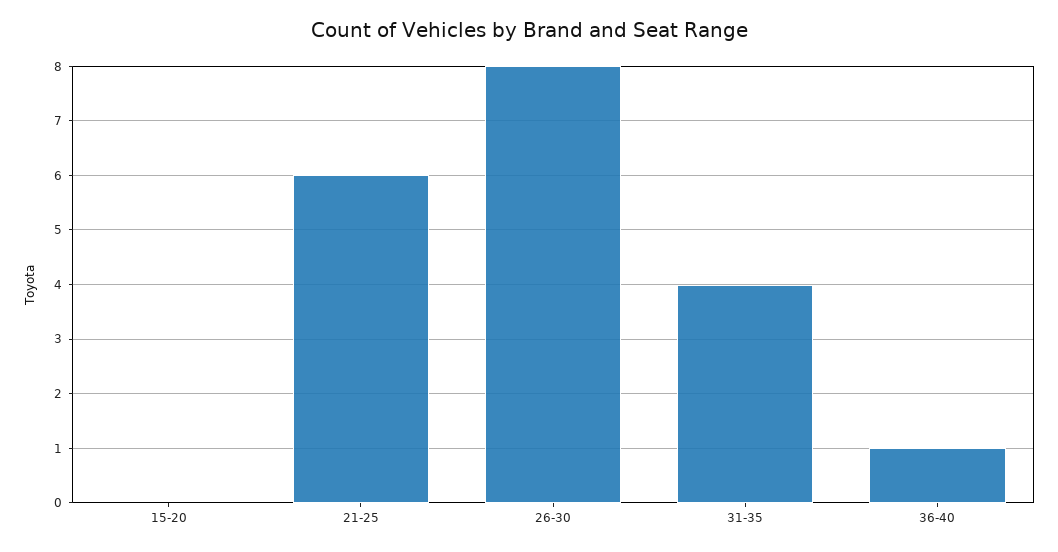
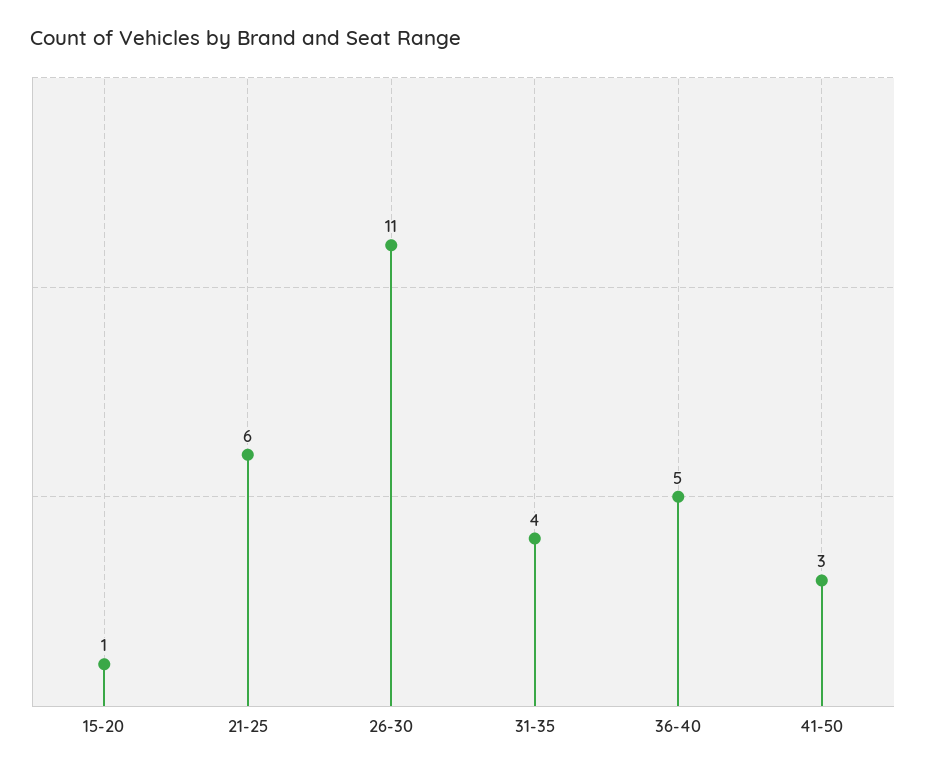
15-20: 0 -> 1
26-30: 8 -> 11
36-40: 1 -> 5
41-50: none -> 3

